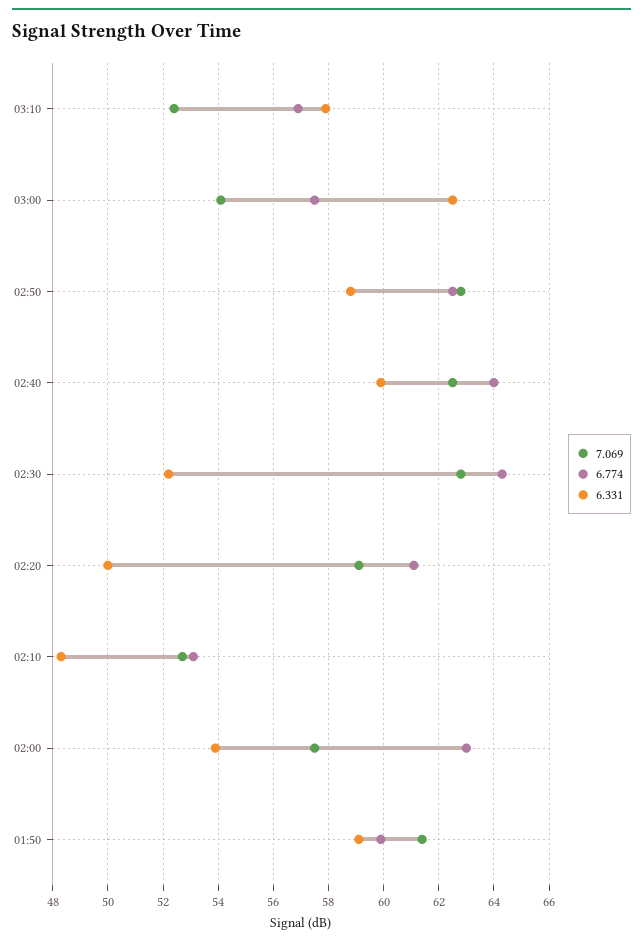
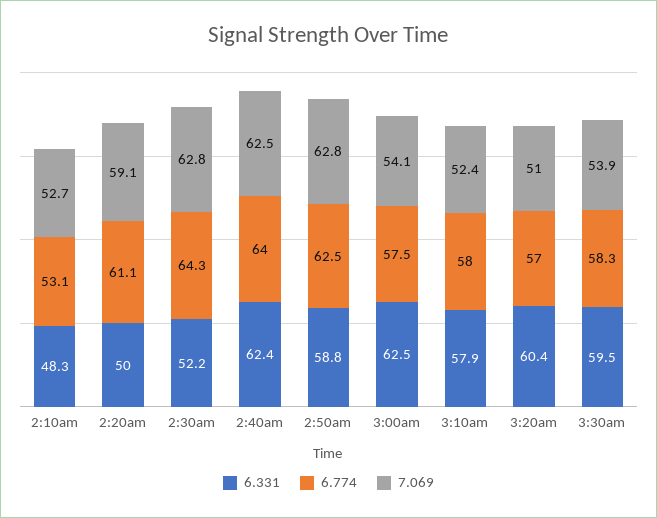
6.774, 03:10: 57 -> 58
6.331, 02:40: 60 -> 62.4
7.069, 02:00: 57.5 -> none
6.774, 02:00: 63 -> none
6.331, 02:00: 54 -> none
7.069, 01:50: 61.5 -> none
6.774, 01:50: 60 -> none
6.331, 01:50: 59 -> none
6.331, 3:20am: none -> 60.4
6.774, 3:20am: none -> 57
7.069, 3:20am: none -> 51
6.331, 3:30am: none -> 59.5
6.774, 3:30am: none -> 58.3
7.069, 3:30am: none -> 53.9

